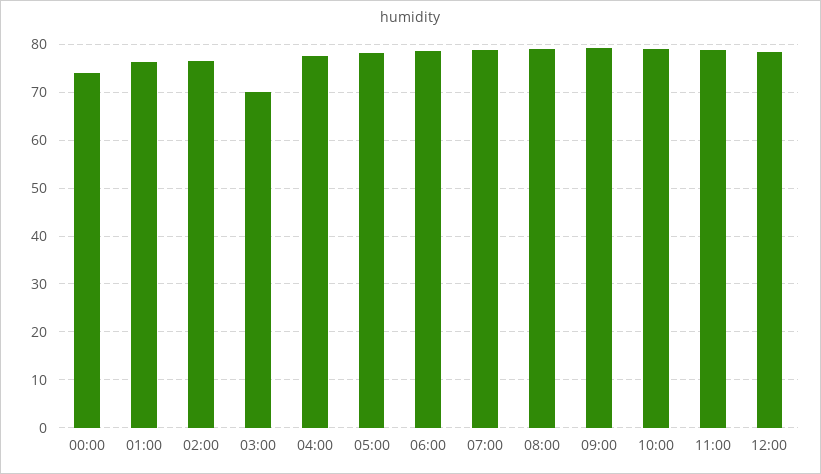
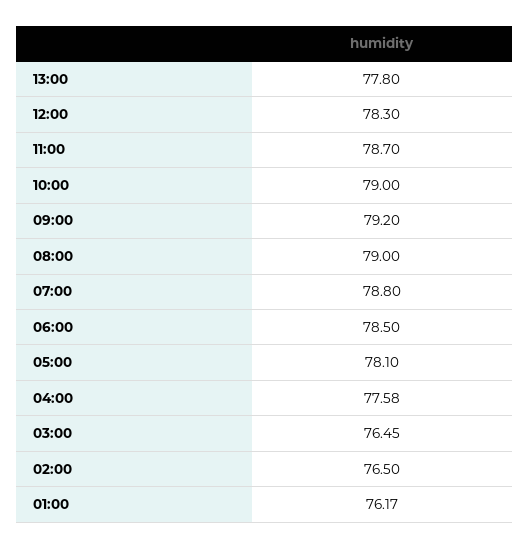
00:00: 74 -> none
03:00: 70 -> 76.45
13:00: none -> 77.8

